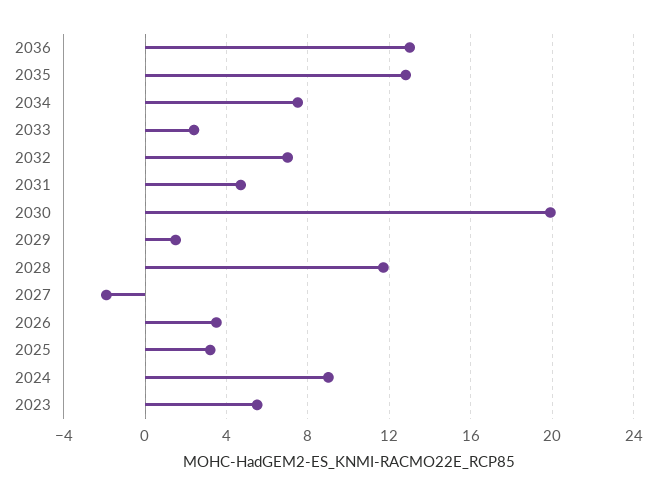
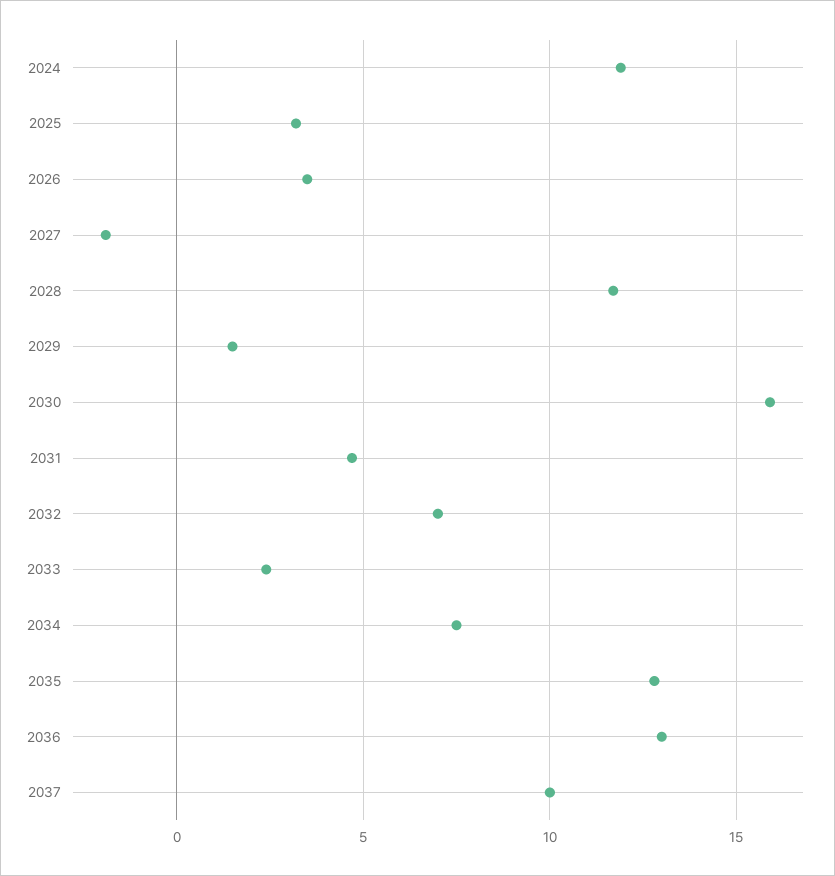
2030: 20 -> 16
2024: 9 -> 12
2023: 5.5 -> none
2037: none -> 10

